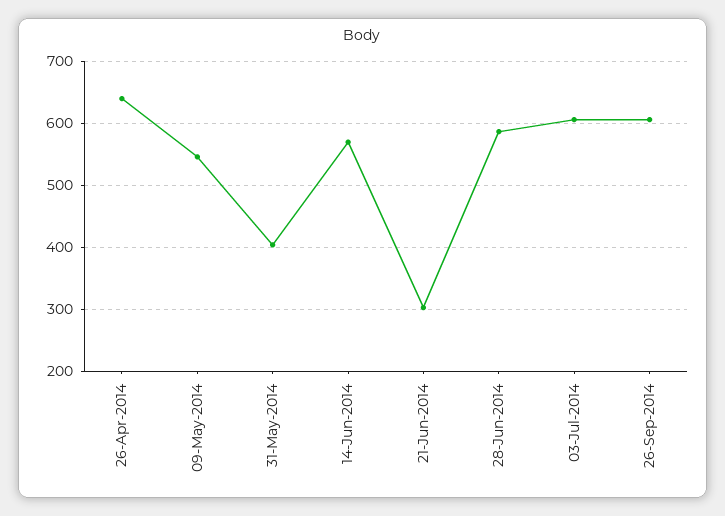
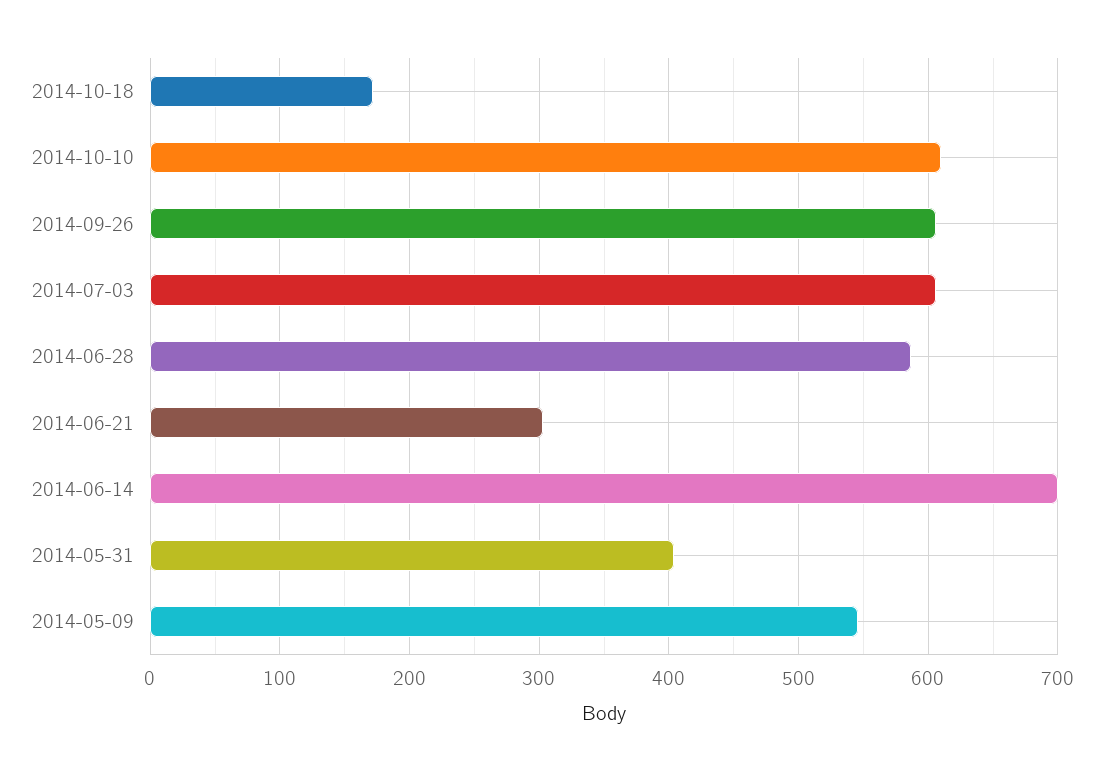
26-Apr-2014: 640 -> none
14-Jun-2014: 570 -> 700
2014-10-18: none -> 170
2014-10-10: none -> 610

